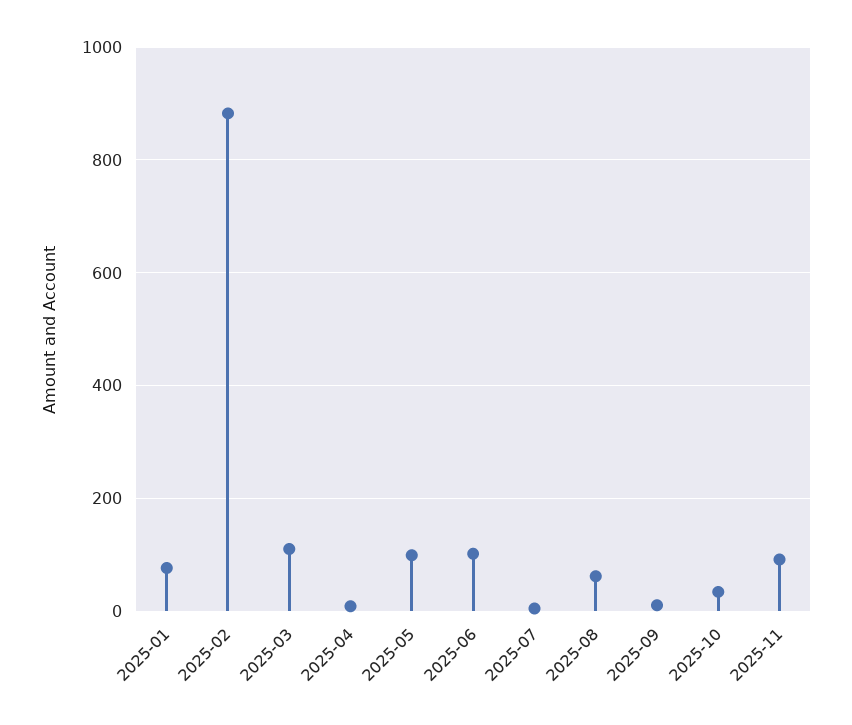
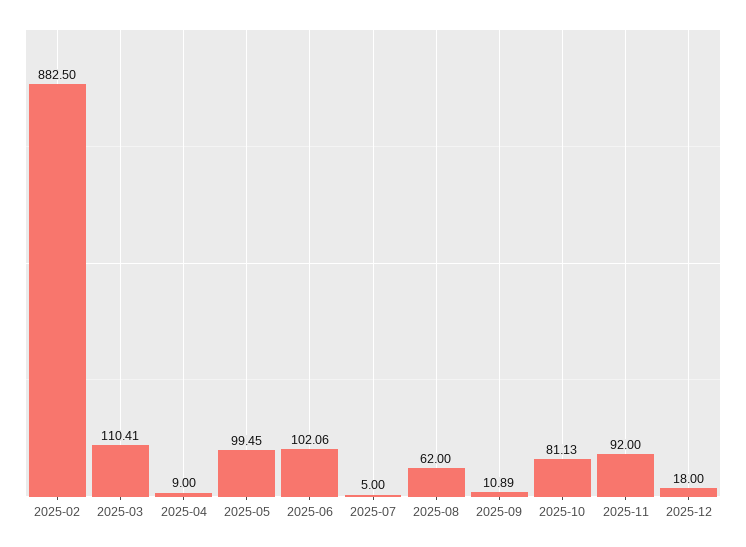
2025-01: 80 -> none
2025-10: 40 -> 81.13
2025-12: none -> 18

